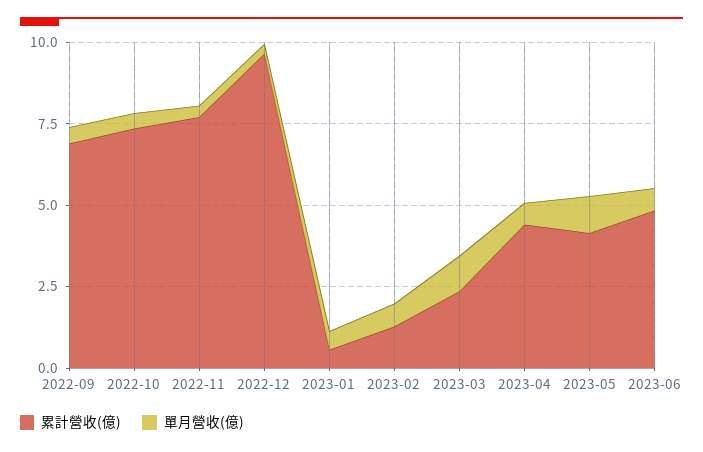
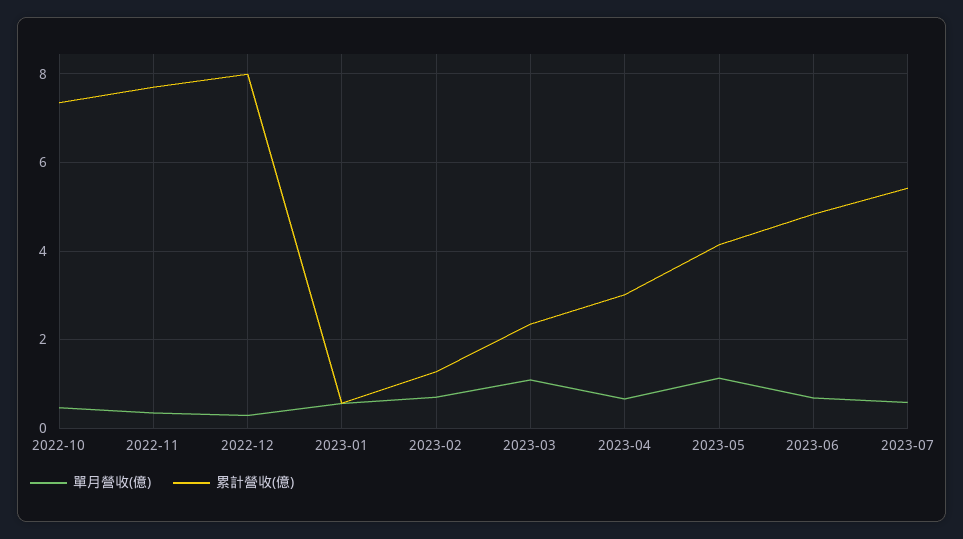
累計營收(億), 2022-09: 7 -> none
單月營收(億), 2022-09: 0.5 -> none
累計營收(億), 2022-12: 9.5 -> 8
累計營收(億), 2023-04: 4.5 -> 3
單月營收(億), 2023-07: none -> 0.6
累計營收(億), 2023-07: none -> 5.4

